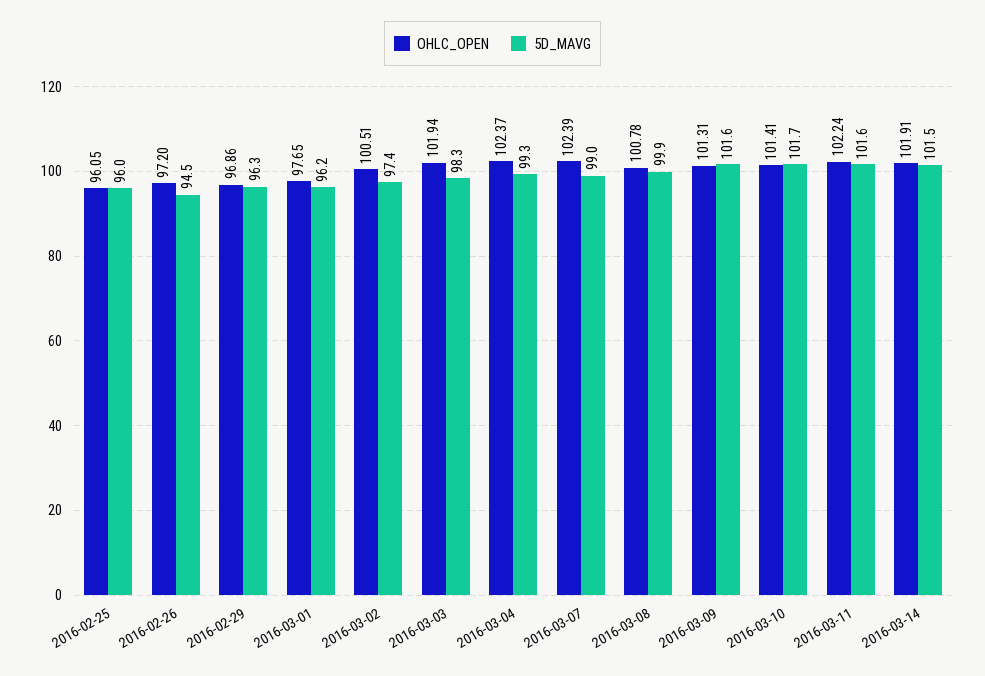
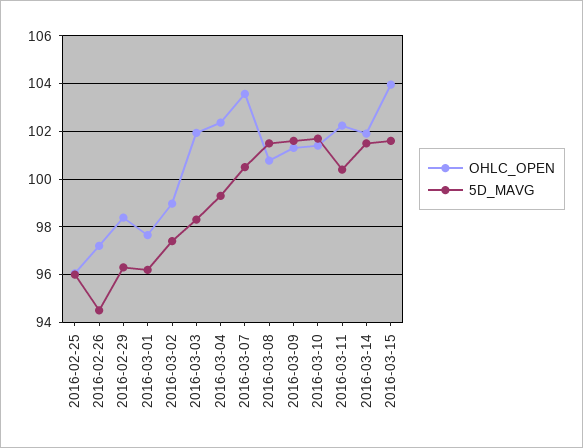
OHLC_OPEN, 2016-02-29: 96.86 -> 98.5
OHLC_OPEN, 2016-03-02: 100.51 -> 99
OHLC_OPEN, 2016-03-07: 102.39 -> 103.5
5D_MAVG, 2016-03-07: 99 -> 100.5
5D_MAVG, 2016-03-08: 99.9 -> 101.5
5D_MAVG, 2016-03-11: 101.6 -> 100.5
OHLC_OPEN, 2016-03-15: none -> 104
5D_MAVG, 2016-03-15: none -> 101.5

